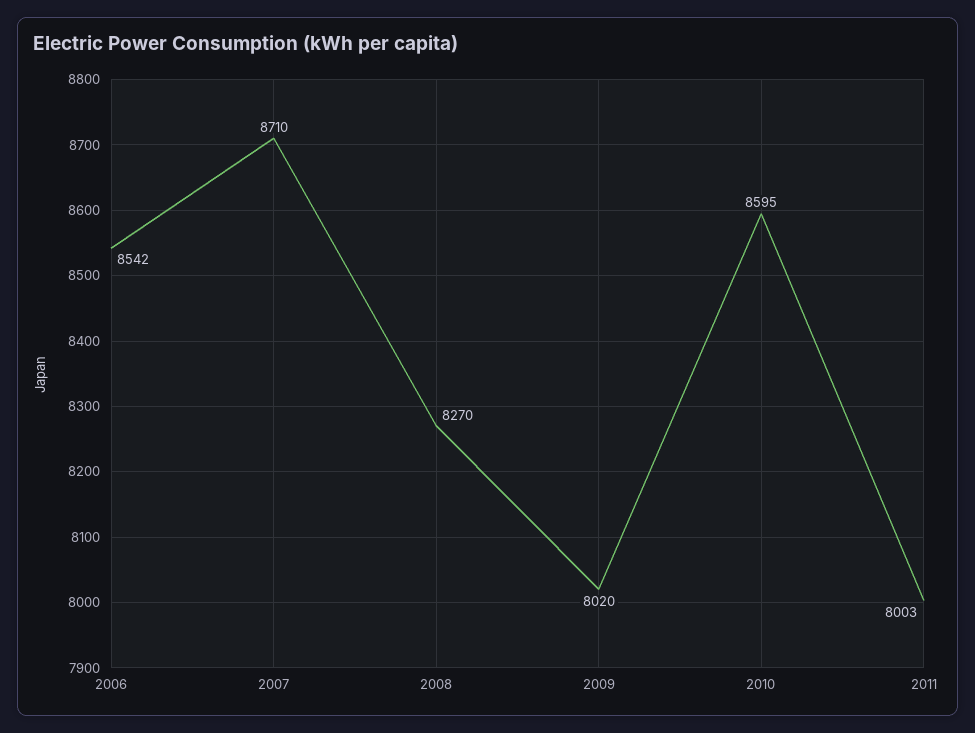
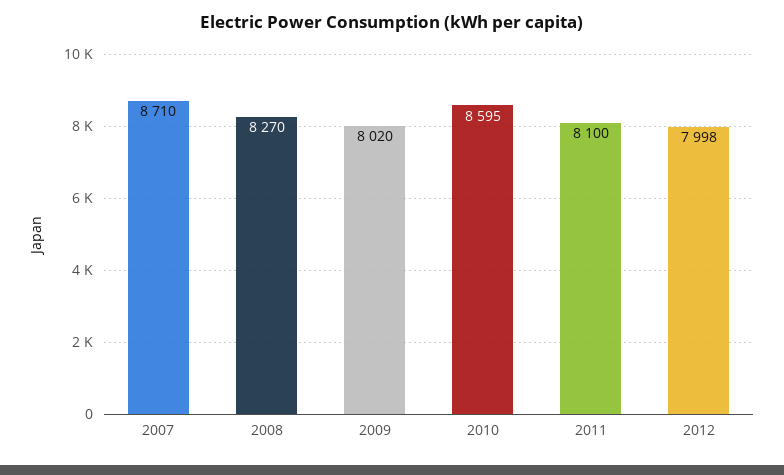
2006: 8542 -> none
2011: 8003 -> 8100
2012: none -> 7998

